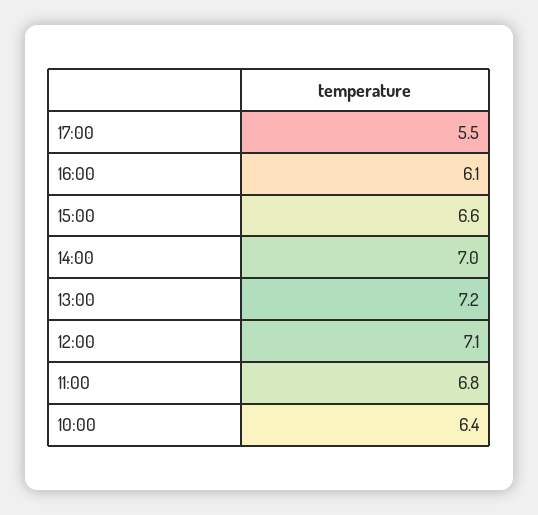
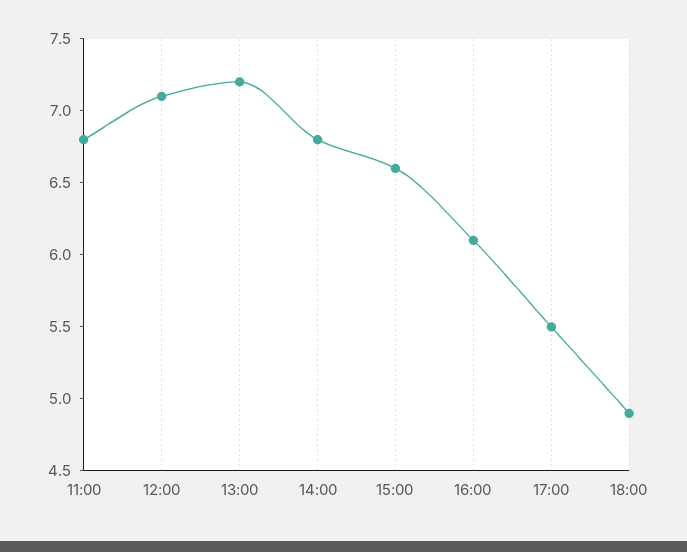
14:00: 7 -> 6.8
10:00: 6.4 -> none
18:00: none -> 4.9

